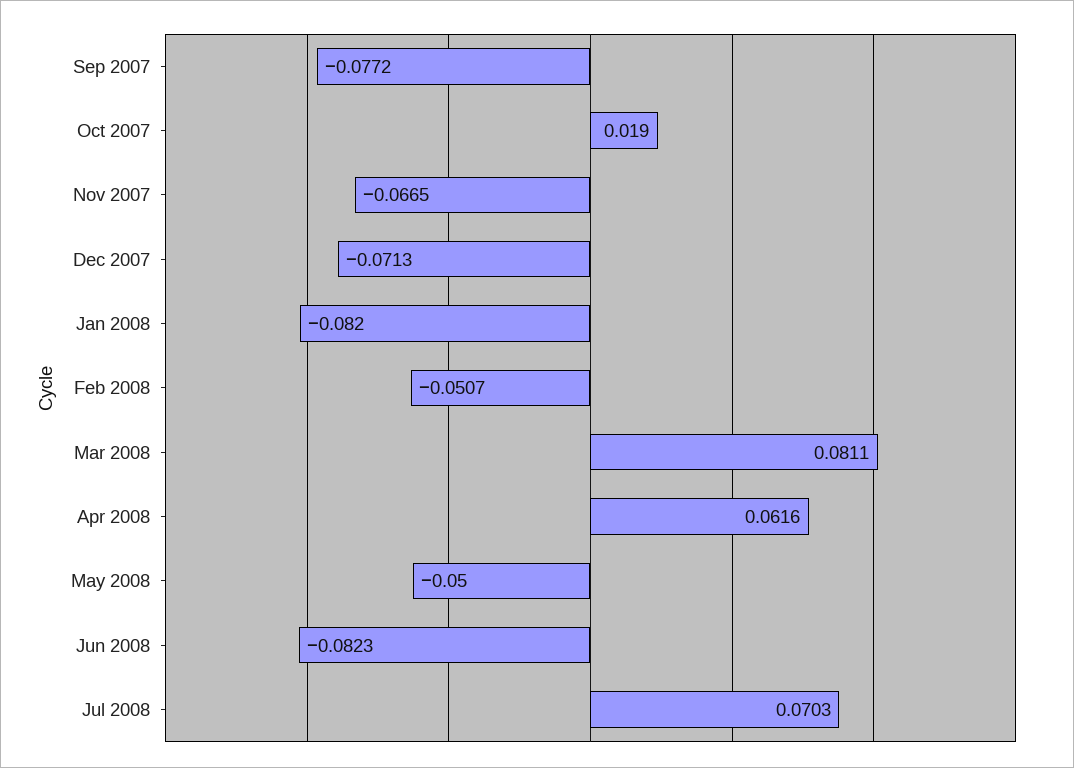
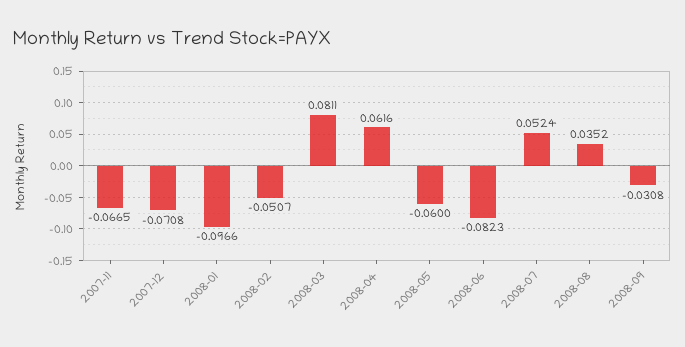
Sep 2007: -0.0772 -> none
Oct 2007: 0.019 -> none
Dec 2007: -0.0713 -> -0.0708
Jan 2008: -0.082 -> -0.0966
May 2008: -0.05 -> -0.06
Jul 2008: 0.0703 -> 0.0524
2008-08: none -> 0.0352
2008-09: none -> -0.0308

